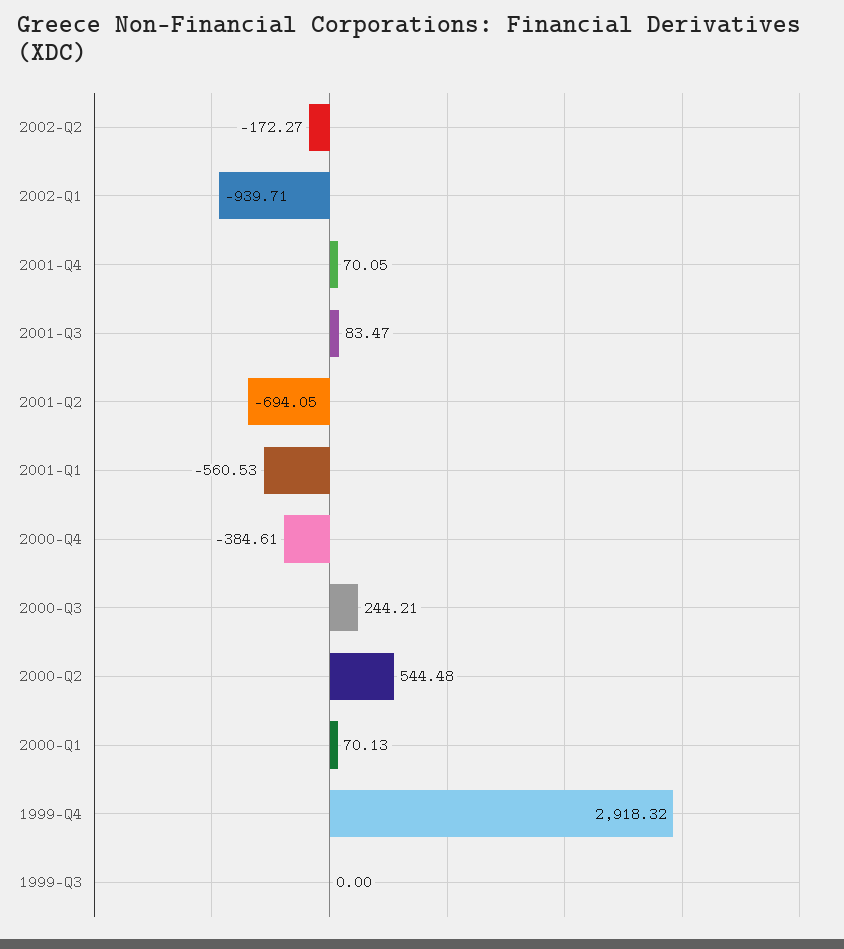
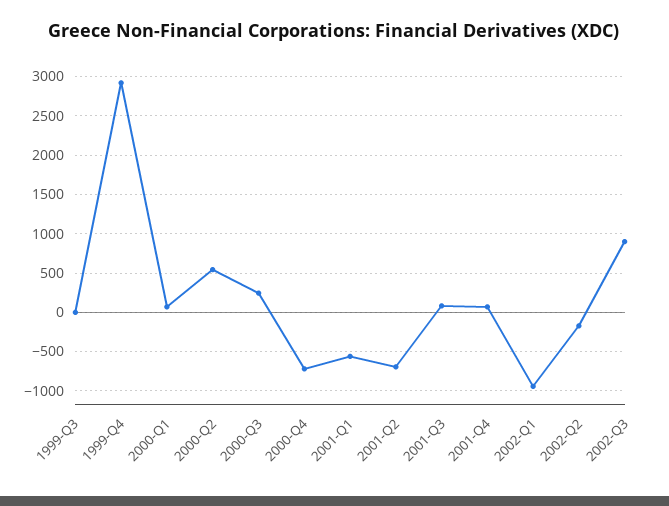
2000-Q4: -384.61 -> -700
2002-Q3: none -> 900

